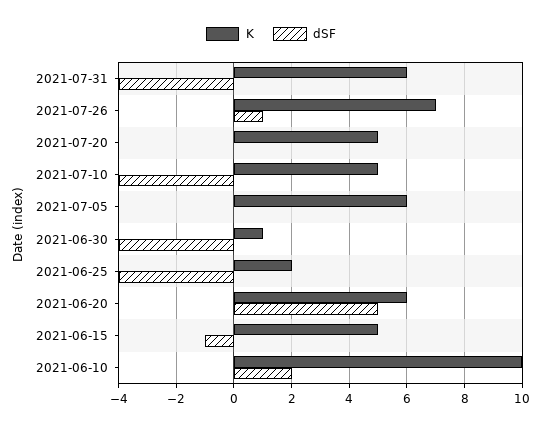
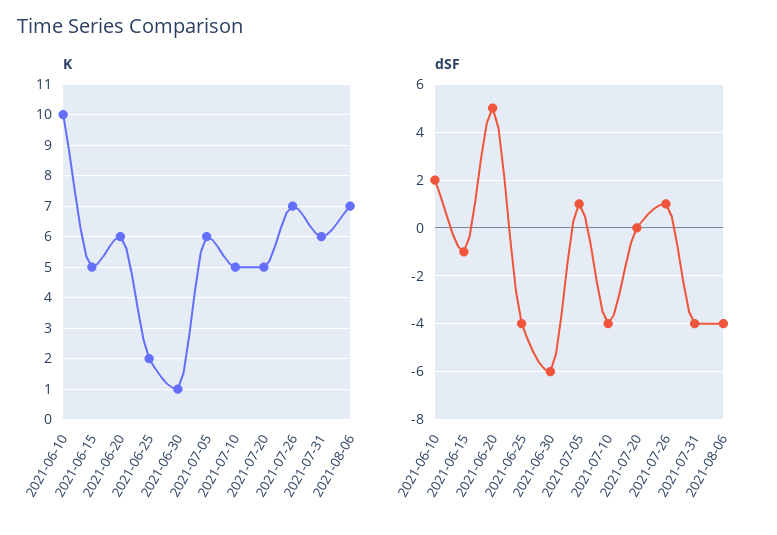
dSF, 2021-07-05: 0 -> 1
dSF, 2021-06-30: -4 -> -6
K, 2021-08-06: none -> 7
dSF, 2021-08-06: none -> -4

